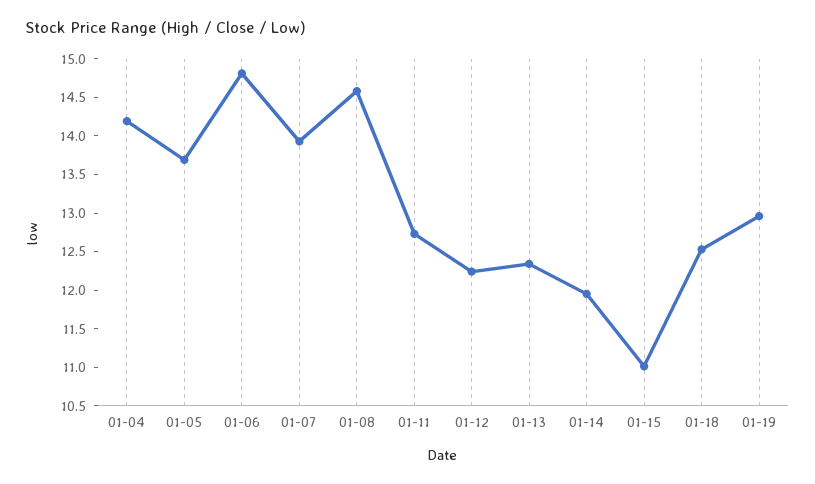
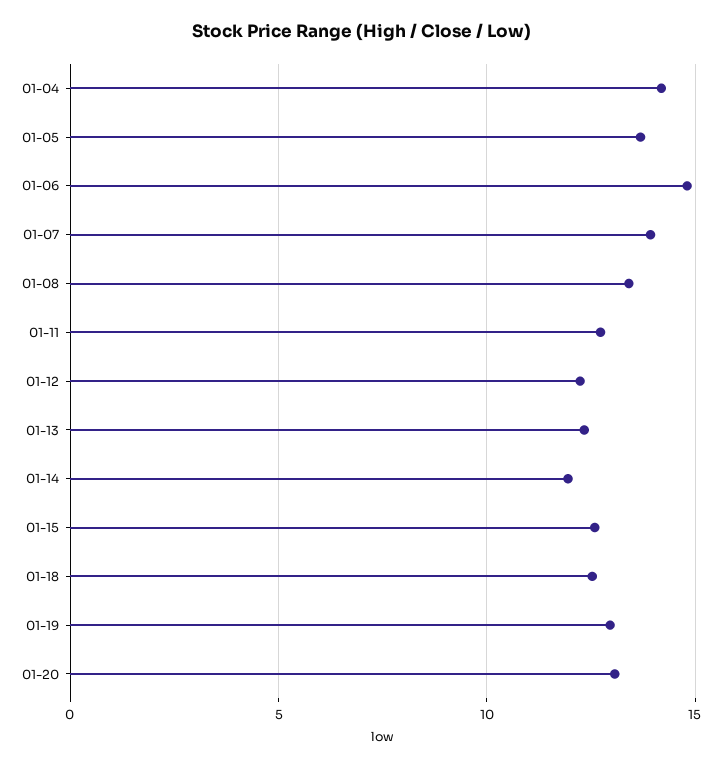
01-08: 14.5 -> 13.5
01-15: 11 -> 12.5
01-20: none -> 13

